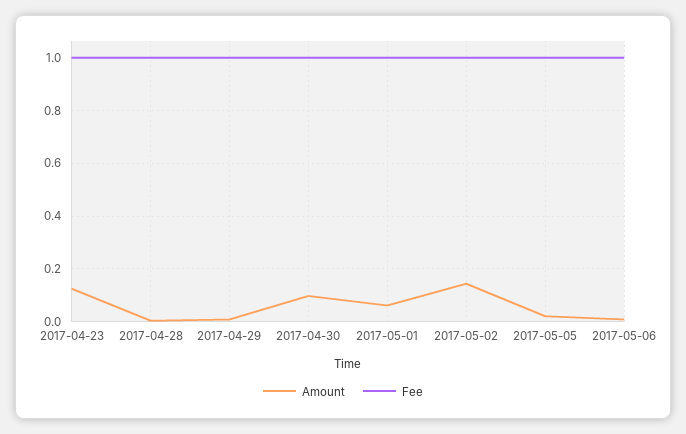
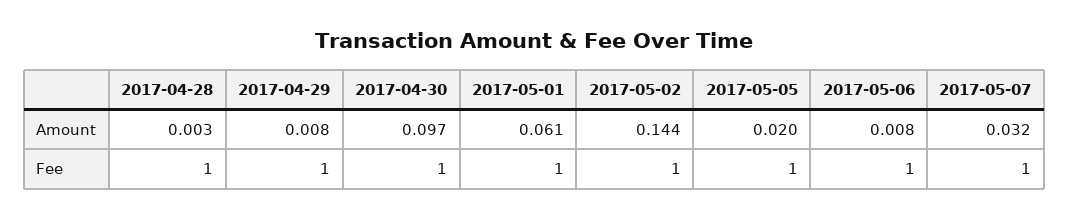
Amount, 2017-04-23: 0.125 -> none
Fee, 2017-04-23: 1 -> none
Amount, 2017-05-07: none -> 0.032
Fee, 2017-05-07: none -> 1

